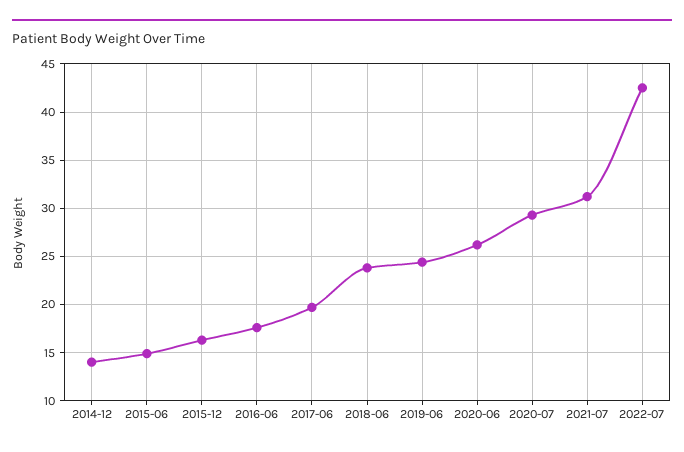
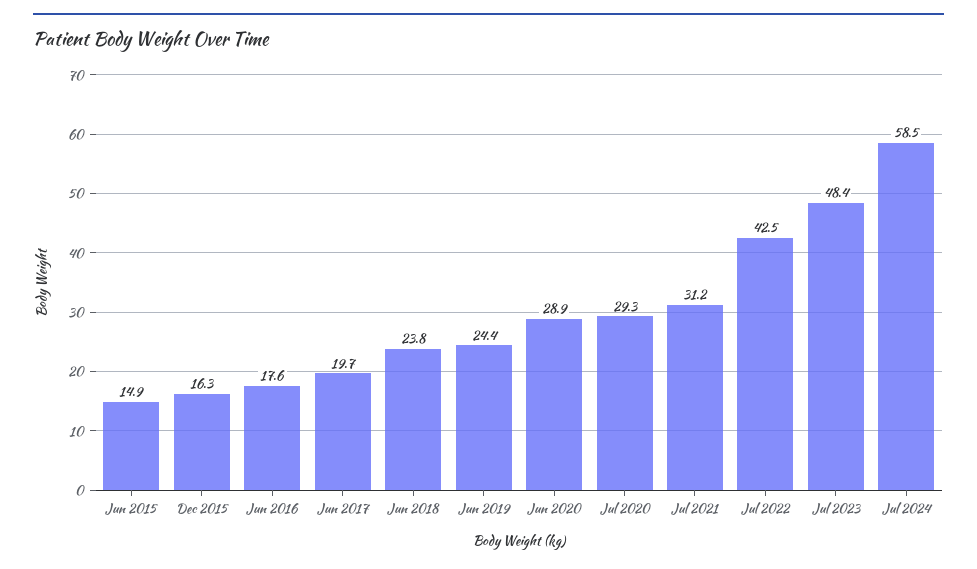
2014-12: 14 -> none
2020-06: 26 -> 28.9
Jul 2023: none -> 48.4
Jul 2024: none -> 58.5

